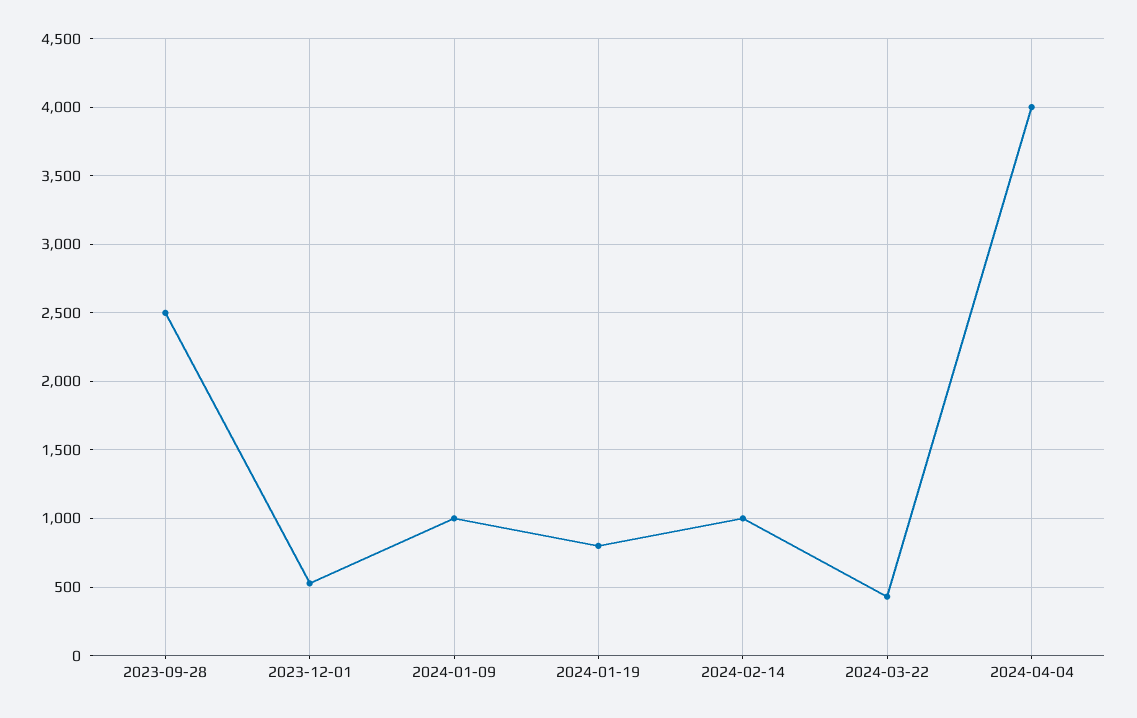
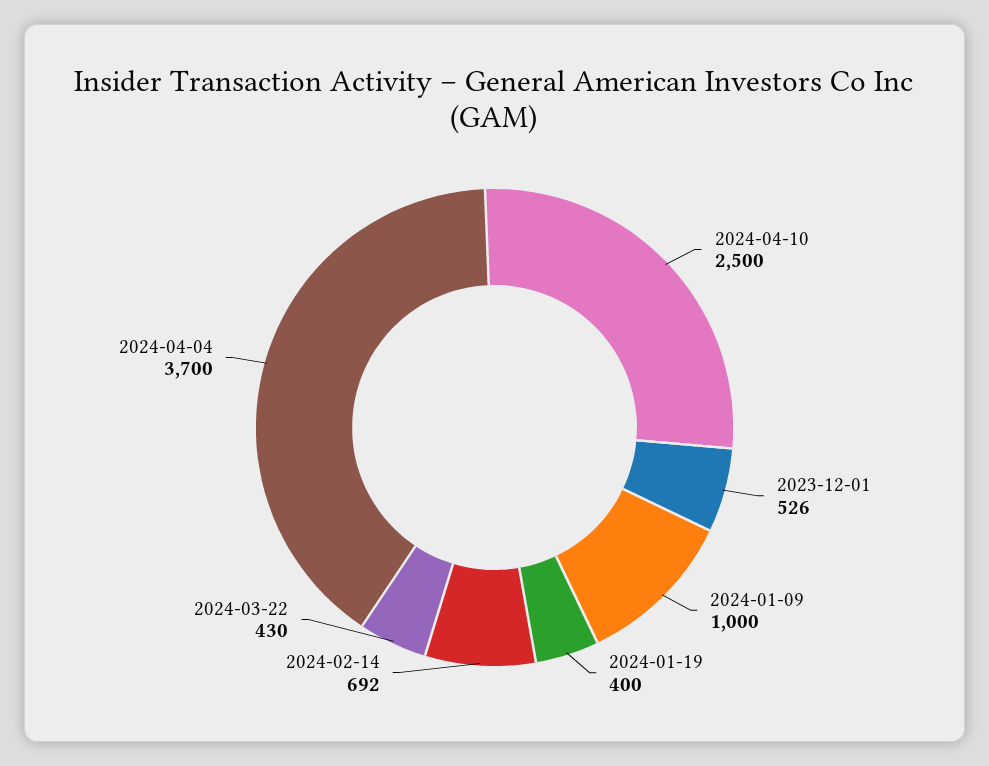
2023-09-28: 2500 -> none
2024-01-19: 800 -> 400
2024-02-14: 1000 -> 692
2024-04-04: 4000 -> 3700
2024-04-10: none -> 2500

